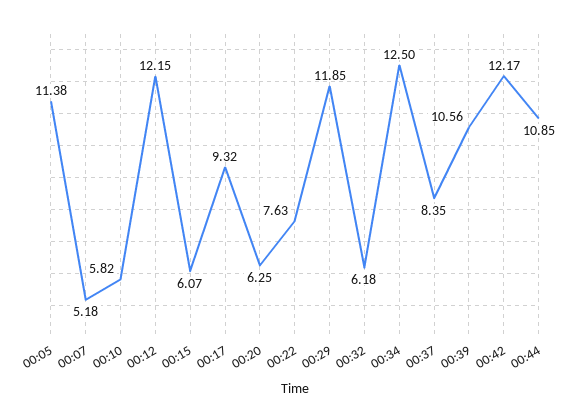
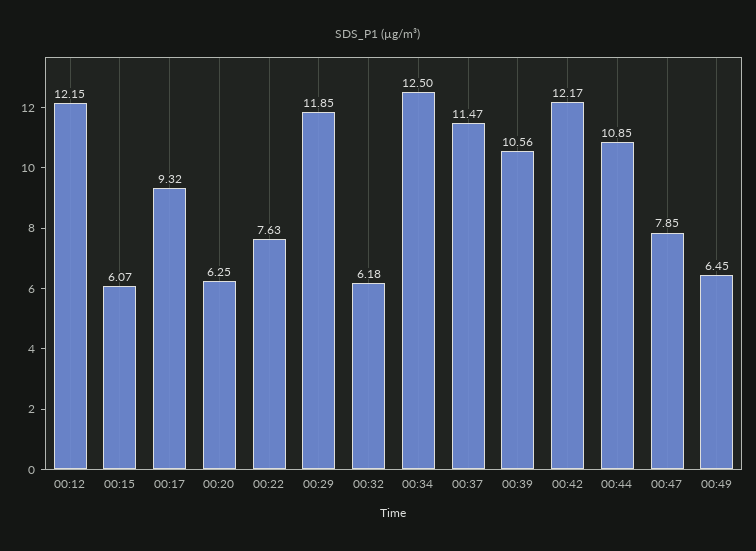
00:05: 11.38 -> none
00:07: 5.18 -> none
00:10: 5.82 -> none
00:37: 8.35 -> 11.47
00:47: none -> 7.85
00:49: none -> 6.45

